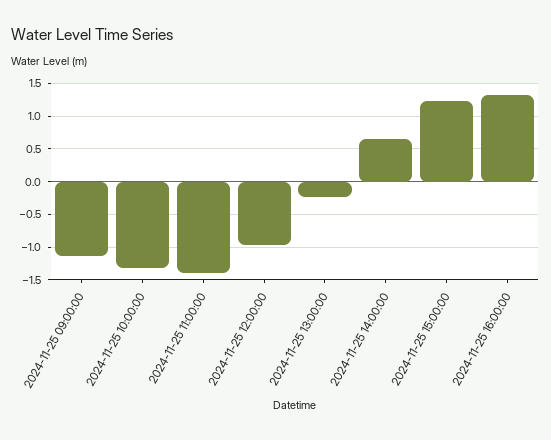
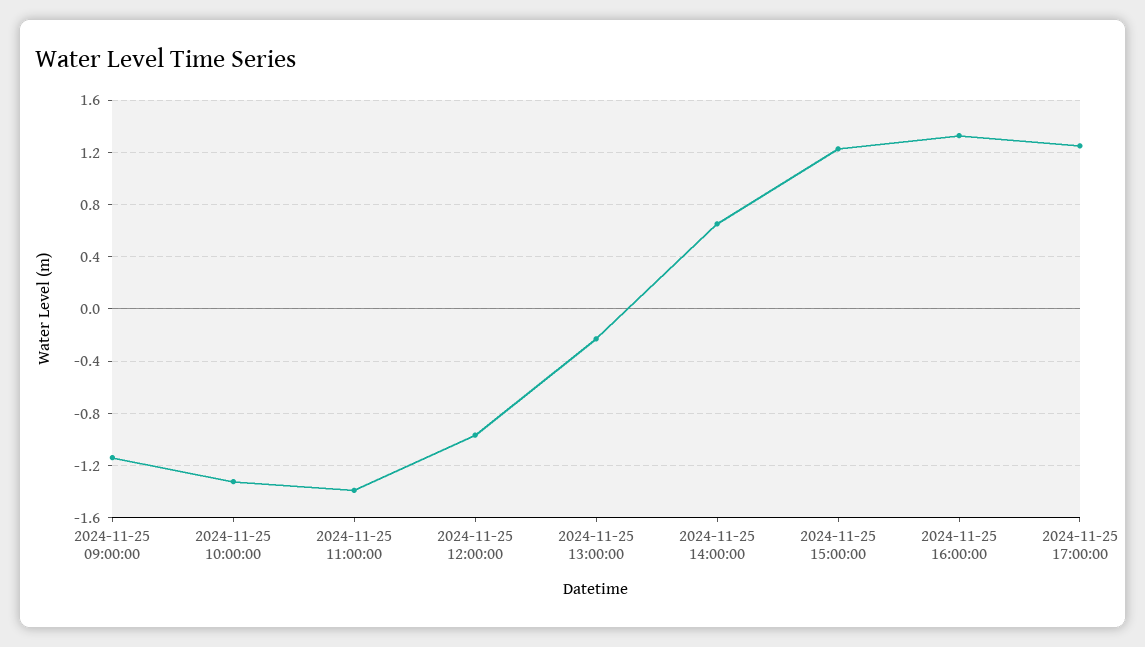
2024-11-25 17:00:00: none -> 1.25

